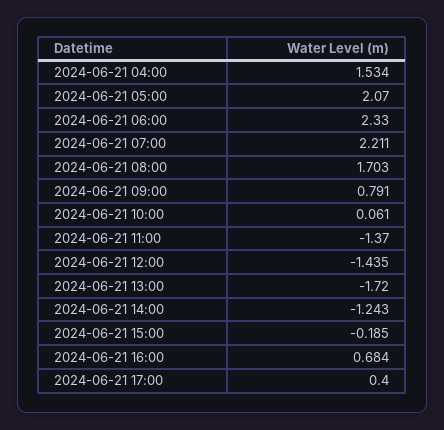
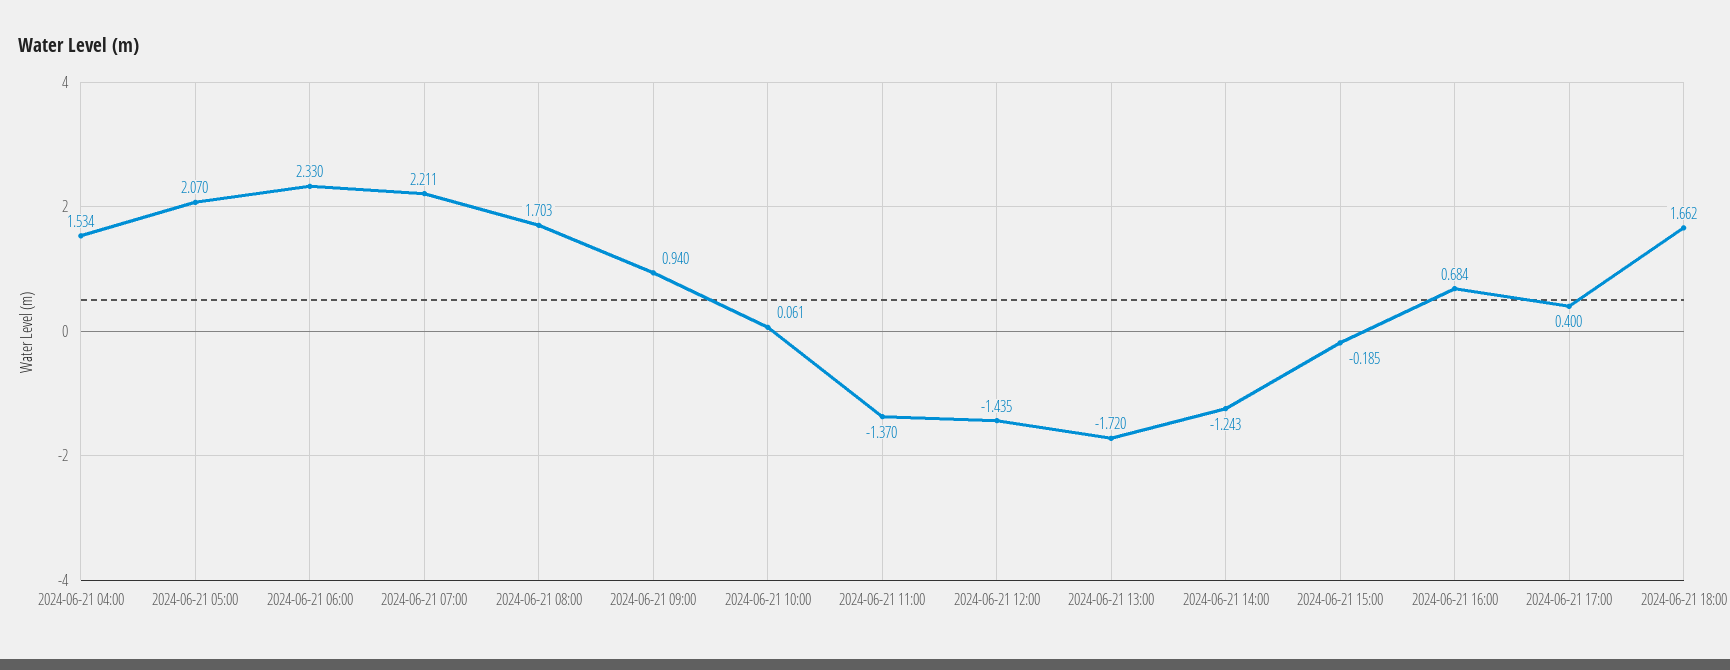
2024-06-21 09:00: 0.791 -> 0.94
2024-06-21 18:00: none -> 1.662

